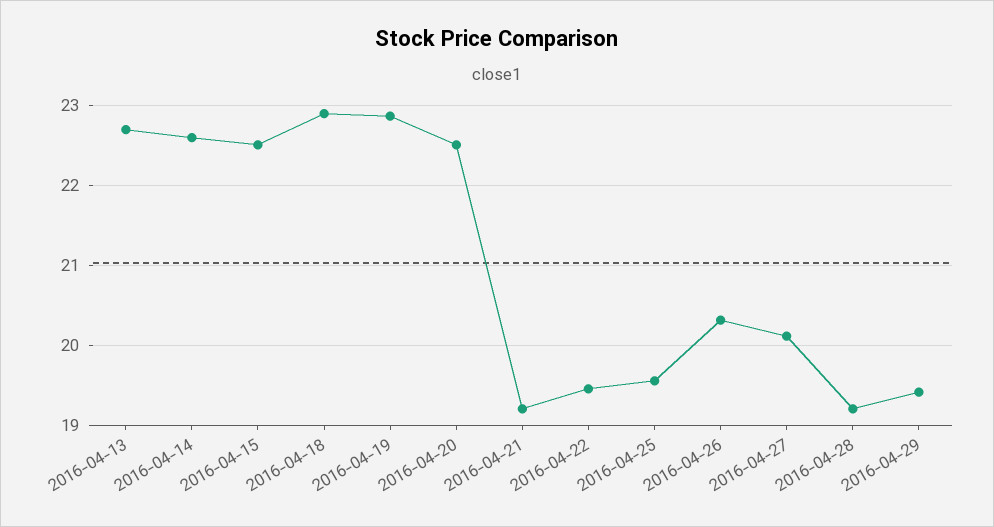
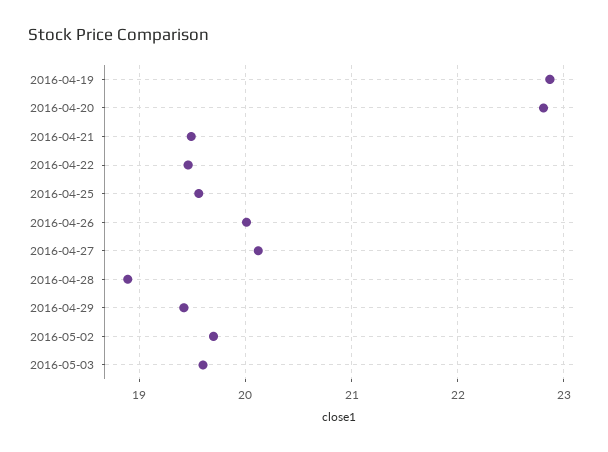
2016-04-13: 22.7 -> none
2016-04-14: 22.6 -> none
2016-04-15: 22.5 -> none
2016-04-18: 22.9 -> none
2016-04-20: 22.5 -> 22.8
2016-04-21: 19.2 -> 19.5
2016-04-26: 20.3 -> 20
2016-04-28: 19.2 -> 18.9
2016-05-02: none -> 19.7
2016-05-03: none -> 19.6

